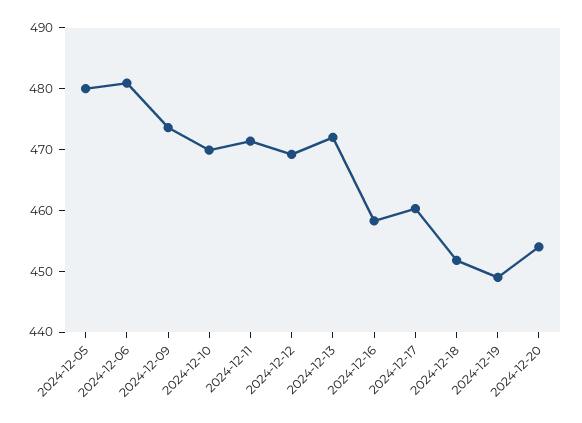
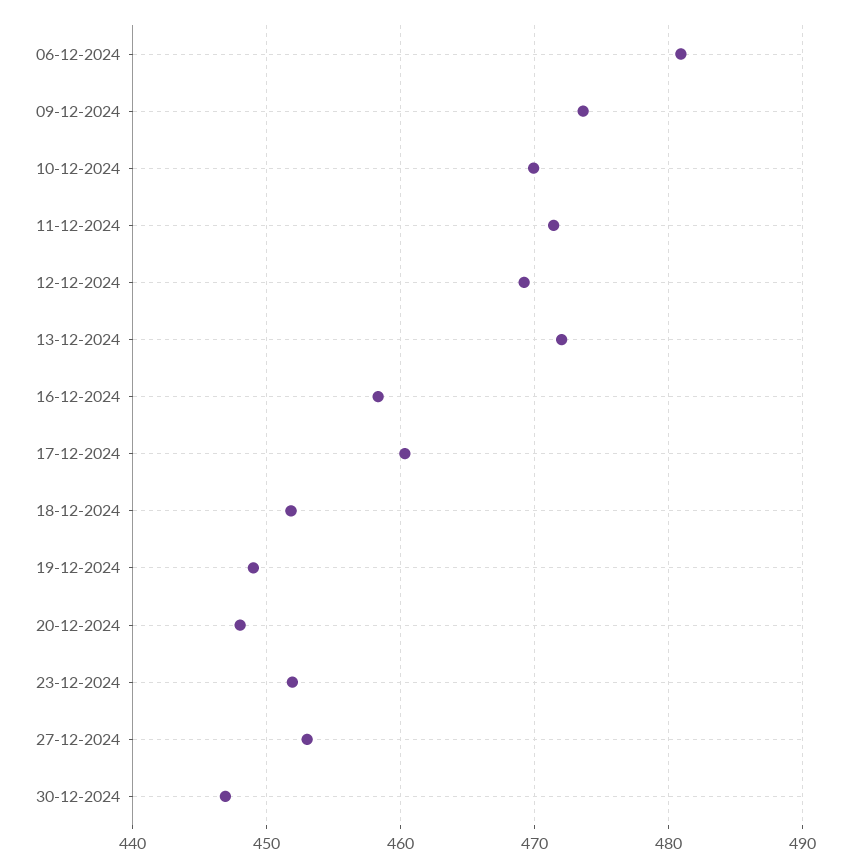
2024-12-05: 480 -> none
2024-12-20: 454 -> 448
23-12-2024: none -> 452
27-12-2024: none -> 453
30-12-2024: none -> 447

